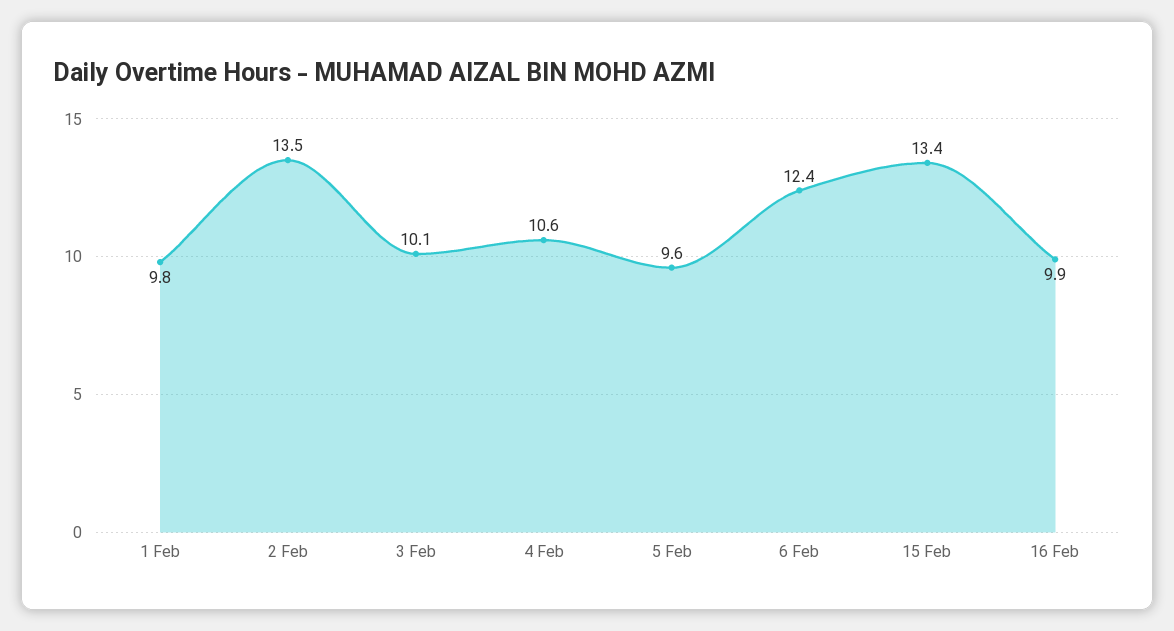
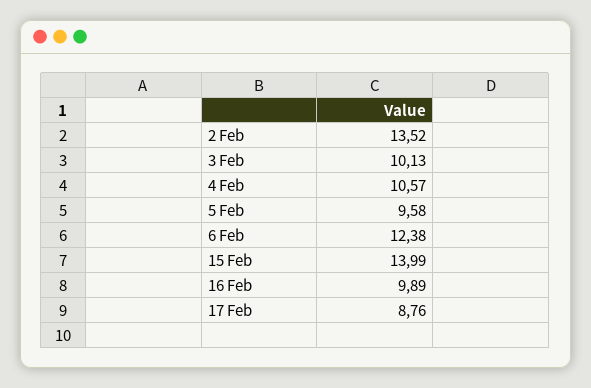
1 Feb: 9.8 -> none
15 Feb: 13.4 -> 13.99
17 Feb: none -> 8.76

